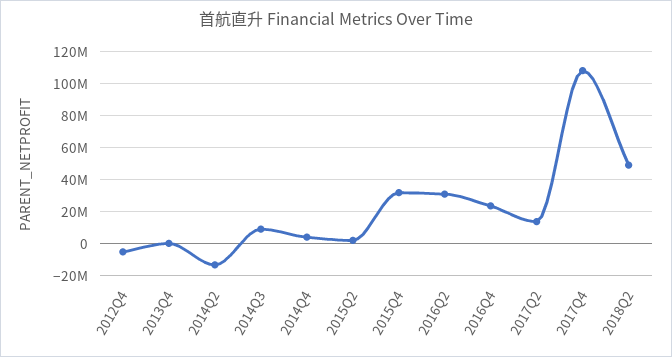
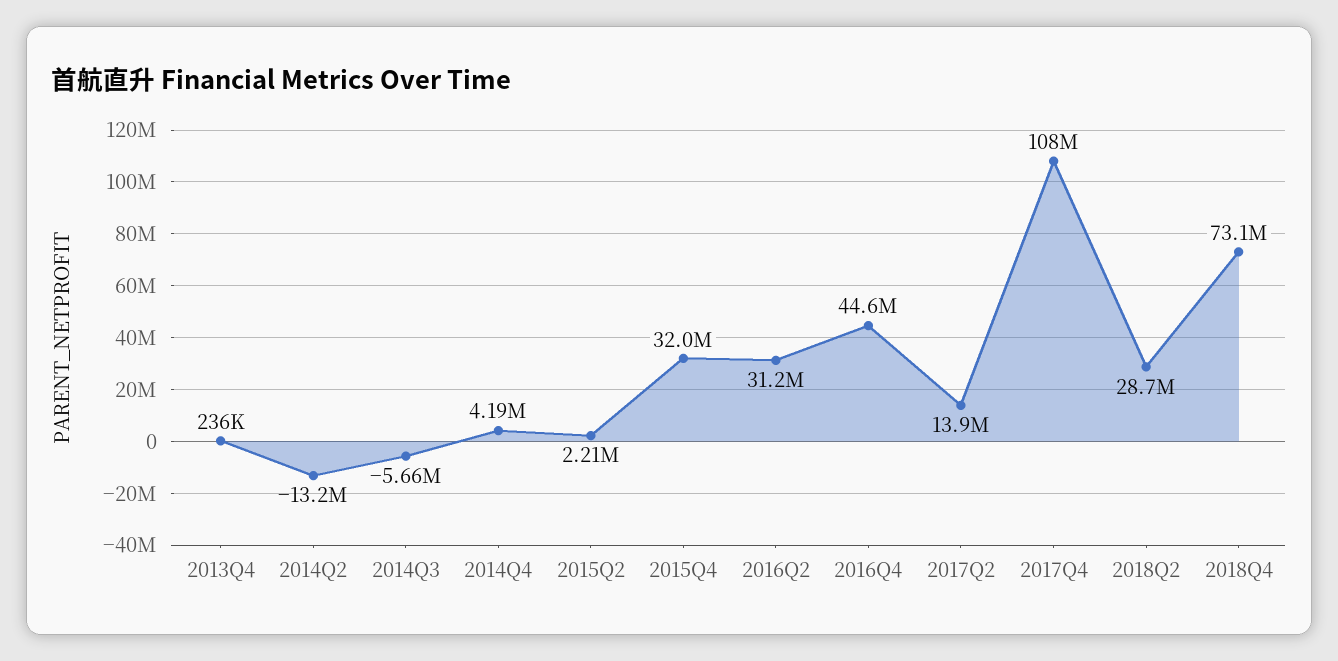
2012Q4: -5000000 -> none
2014Q3: 10000000 -> -5660000
2016Q4: 25000000 -> 44600000
2018Q2: 50000000 -> 28700000
2018Q4: none -> 73100000

